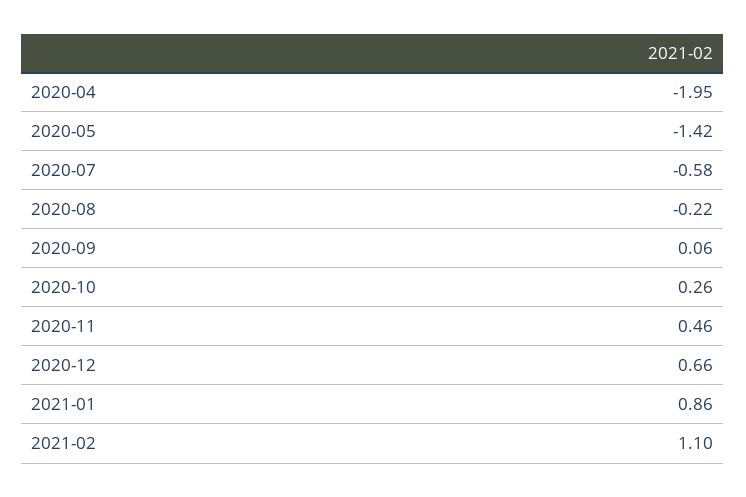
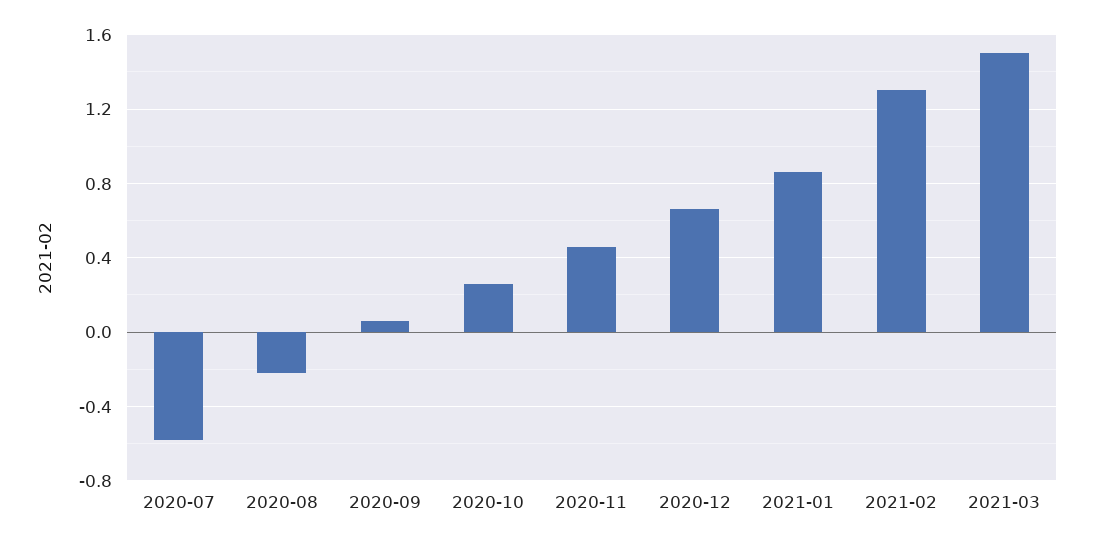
2020-04: -1.95 -> none
2020-05: -1.42 -> none
2021-02: 1.1 -> 1.3
2021-03: none -> 1.5

